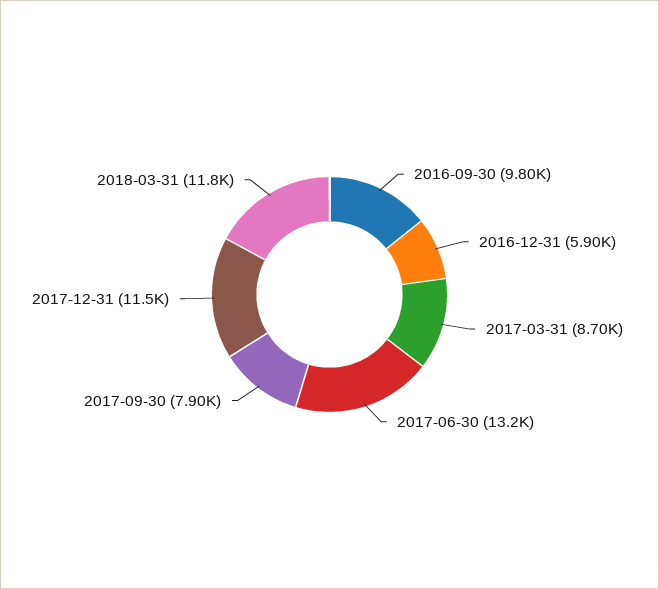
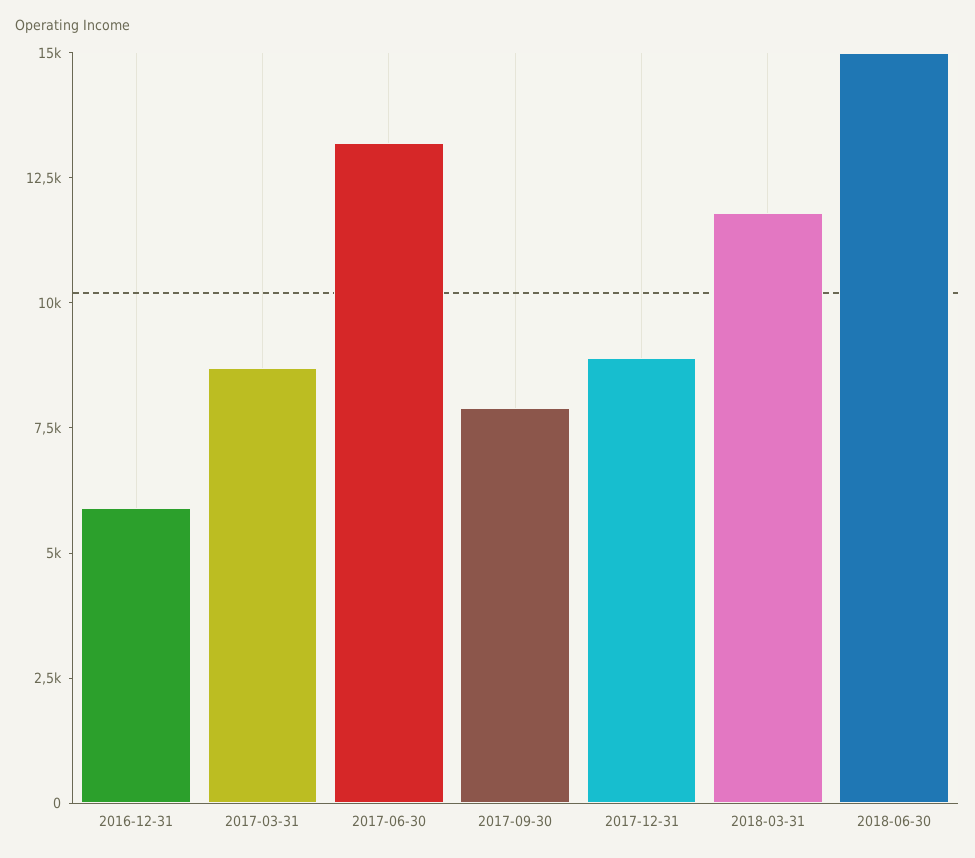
2016-09-30: 9800 -> none
2017-12-31: 11500 -> 9000
2018-06-30: none -> 15000

